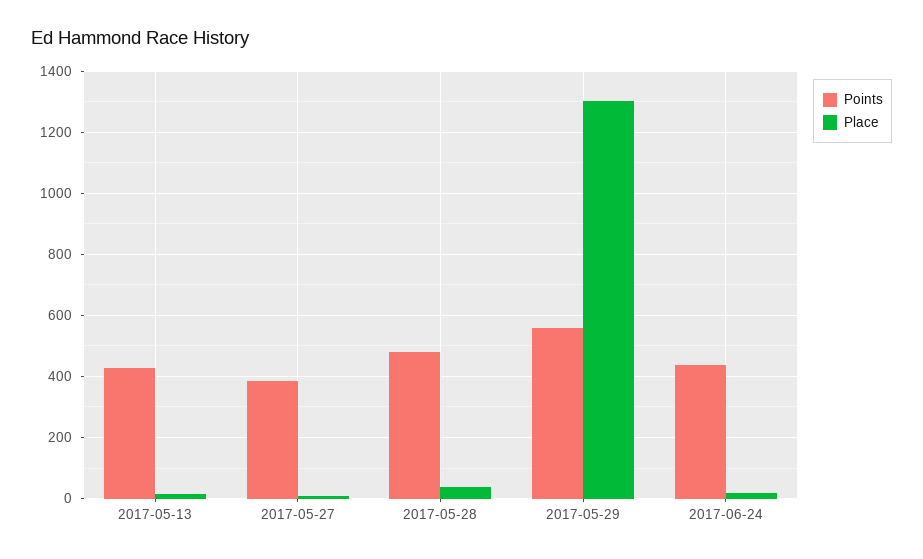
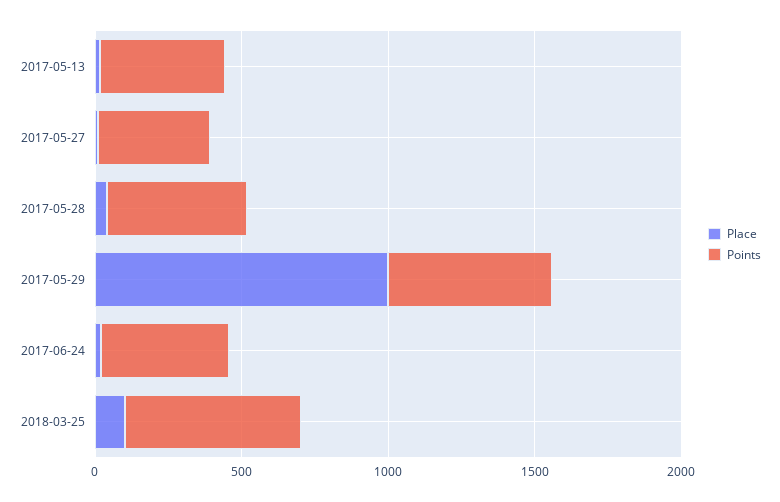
Place, 2017-05-29: 1300 -> 1000
Place, 2018-03-25: none -> 100
Points, 2018-03-25: none -> 600

